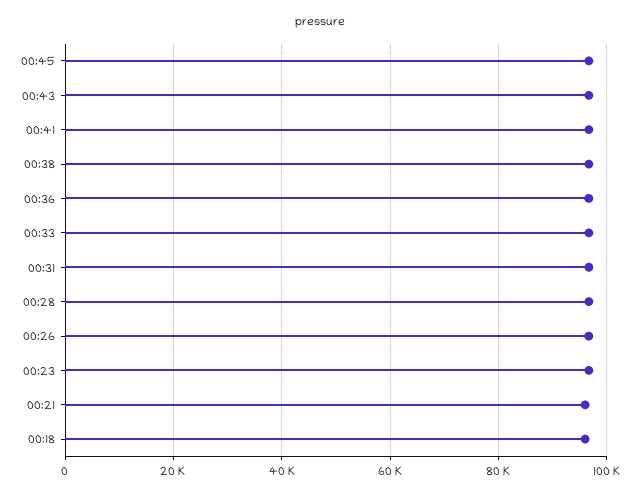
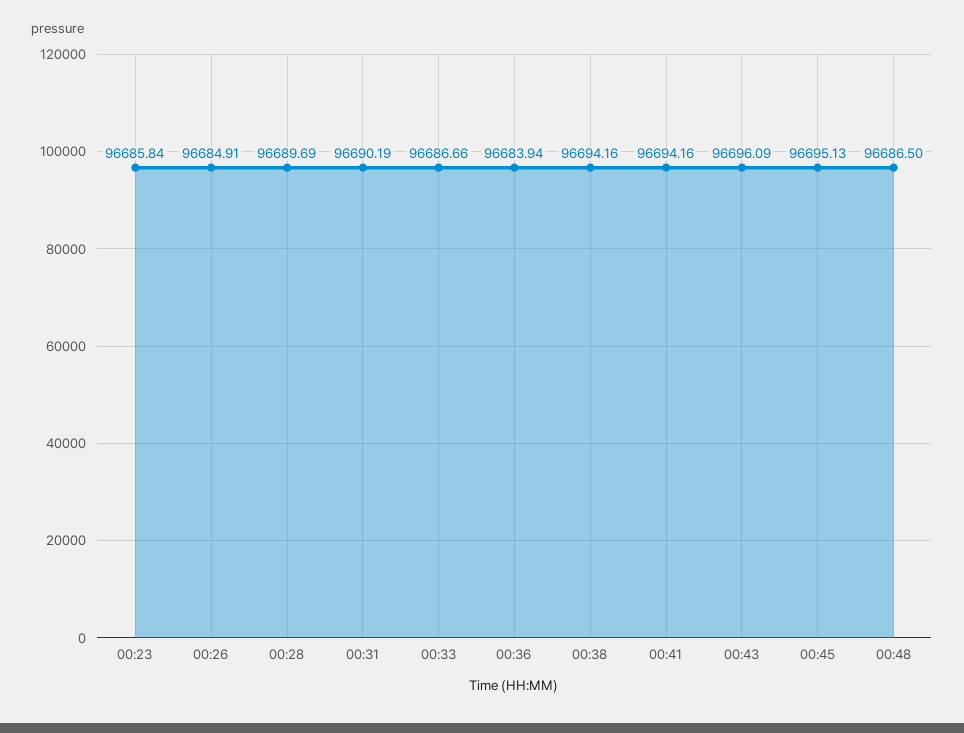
00:21: 96000 -> none
00:18: 96000 -> none
00:48: none -> 96686.5

